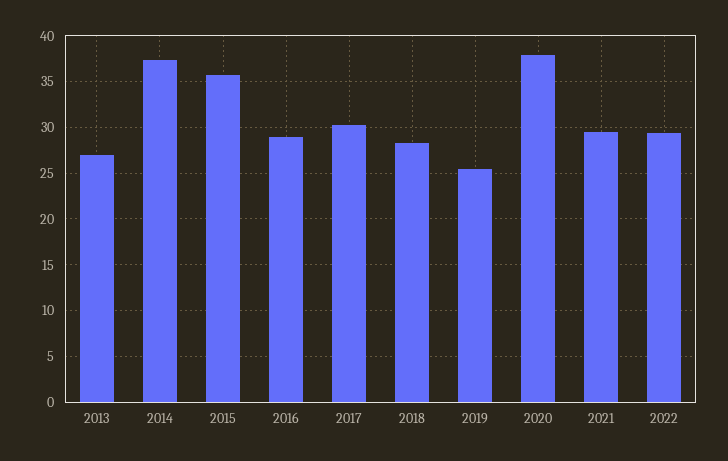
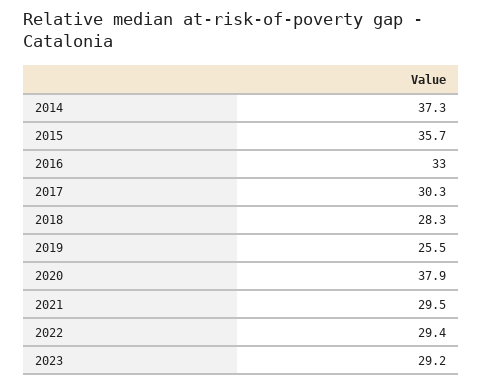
2013: 27 -> none
2016: 29 -> 33
2023: none -> 29.2

